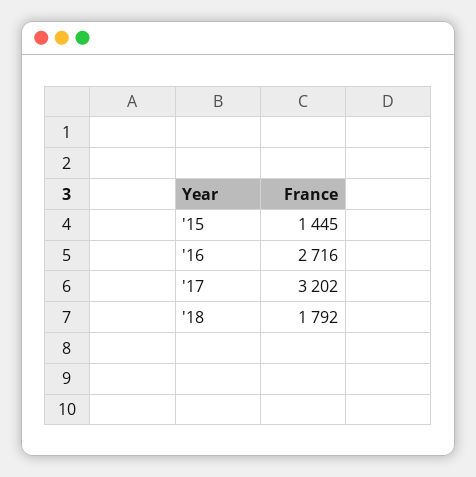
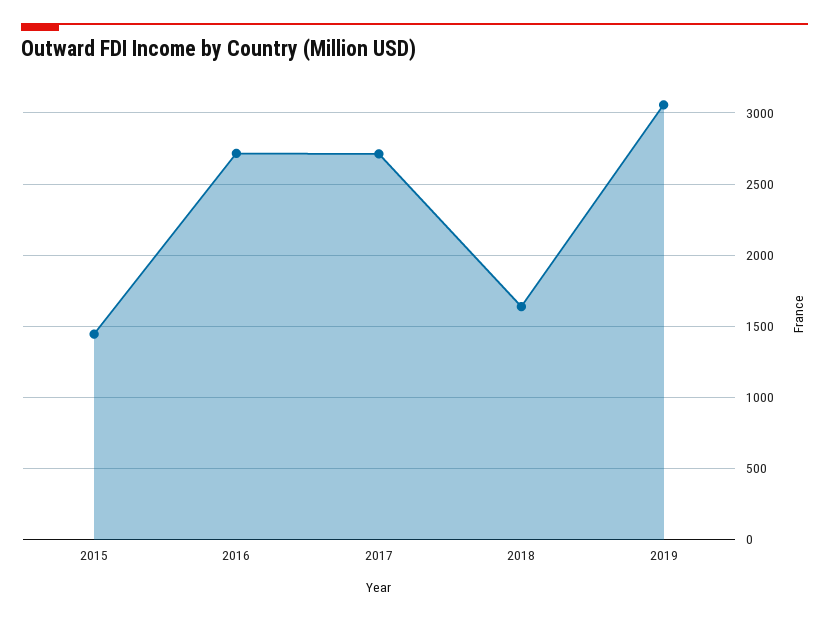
'17: 3202 -> 2700
'18: 1792 -> 1650
2019: none -> 3050

